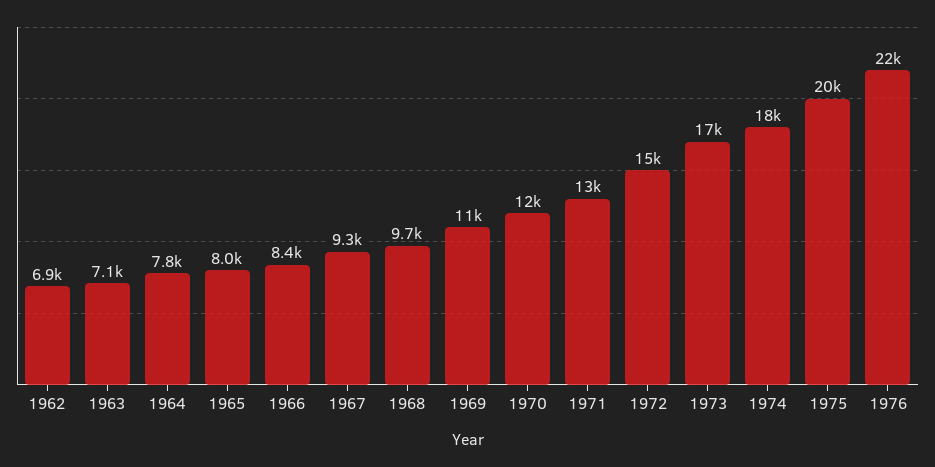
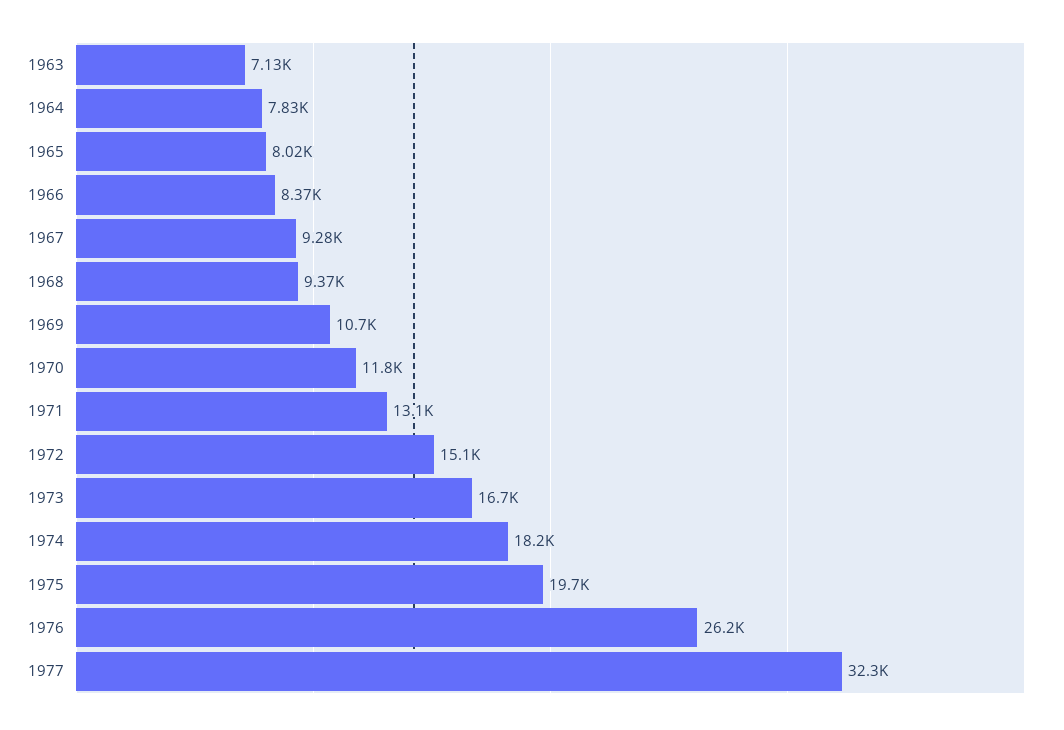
1962: 6900 -> none
1968: 9700 -> 9370
1976: 22000 -> 26200
1977: none -> 32300

